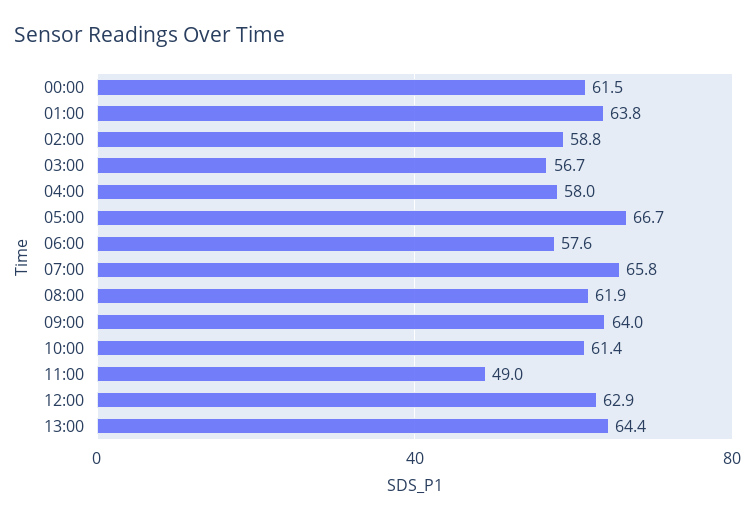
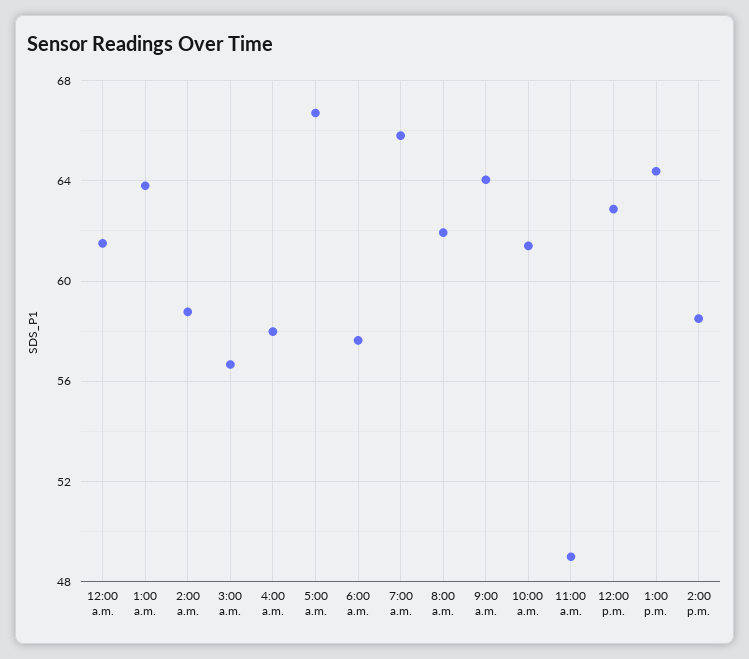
2:00 p.m.: none -> 58.5

